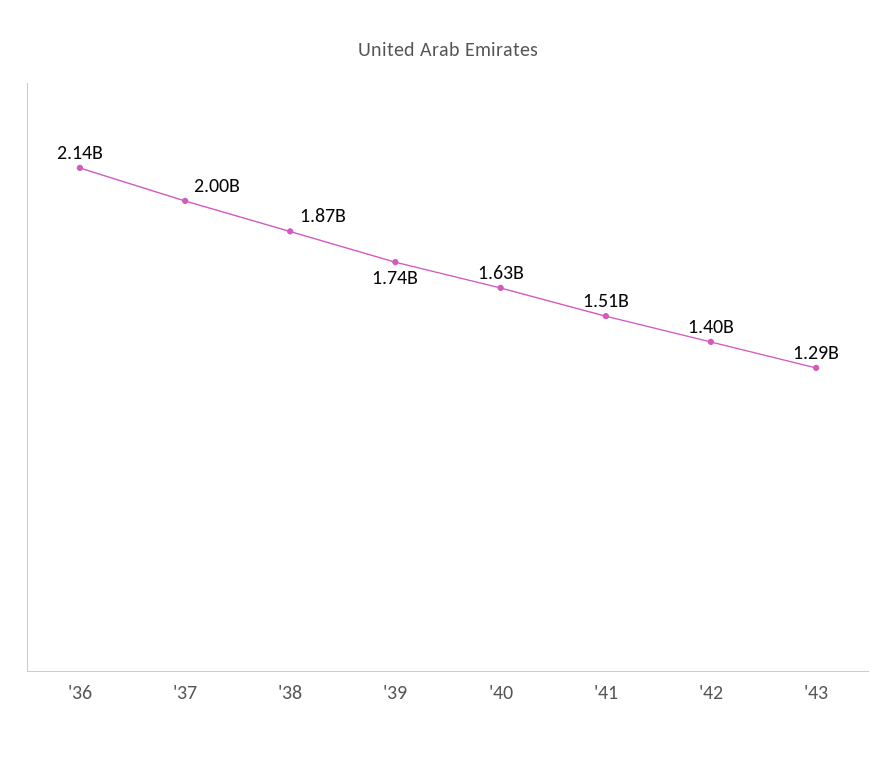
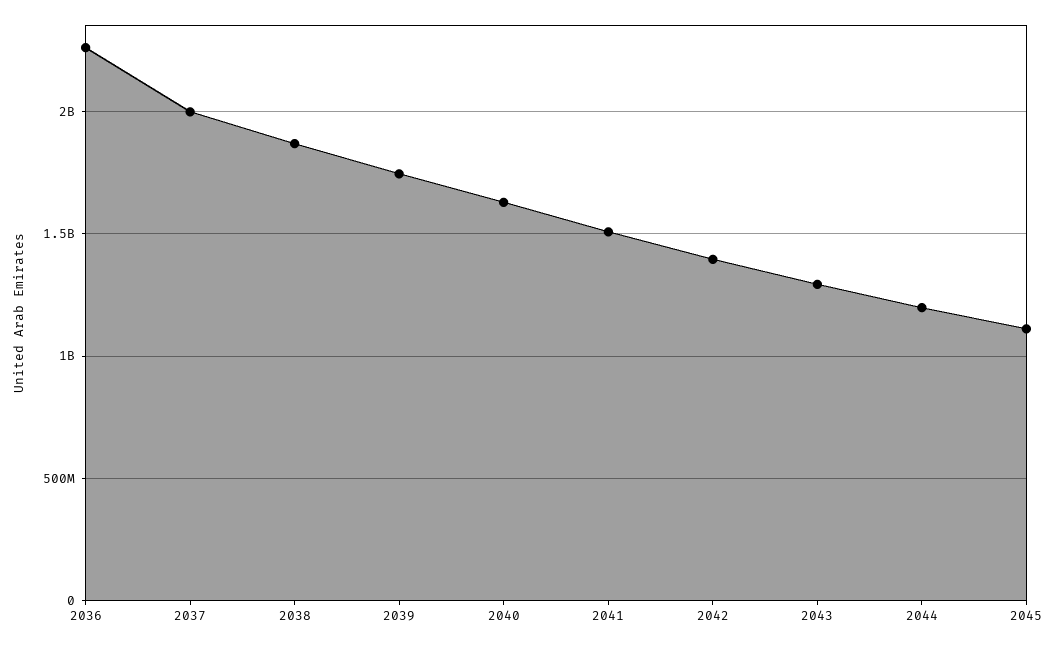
'36: 2140000000 -> 2250000000
2044: none -> 1200000000
2045: none -> 1100000000

